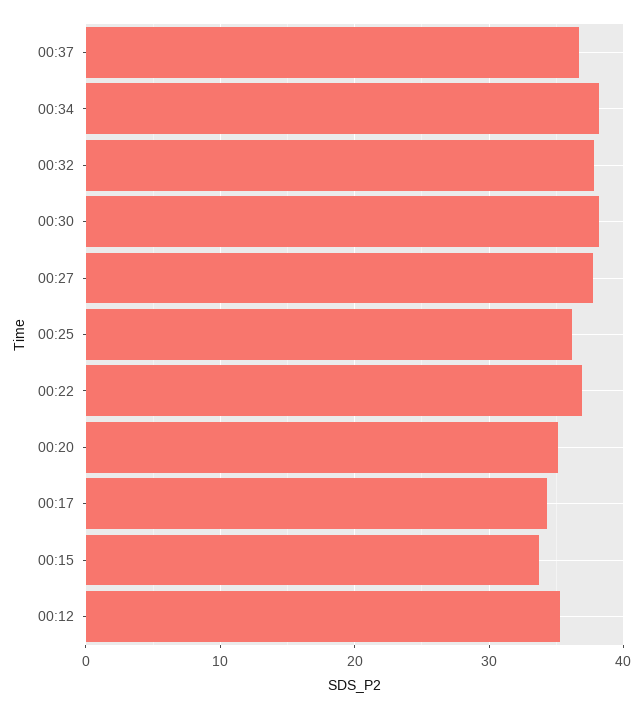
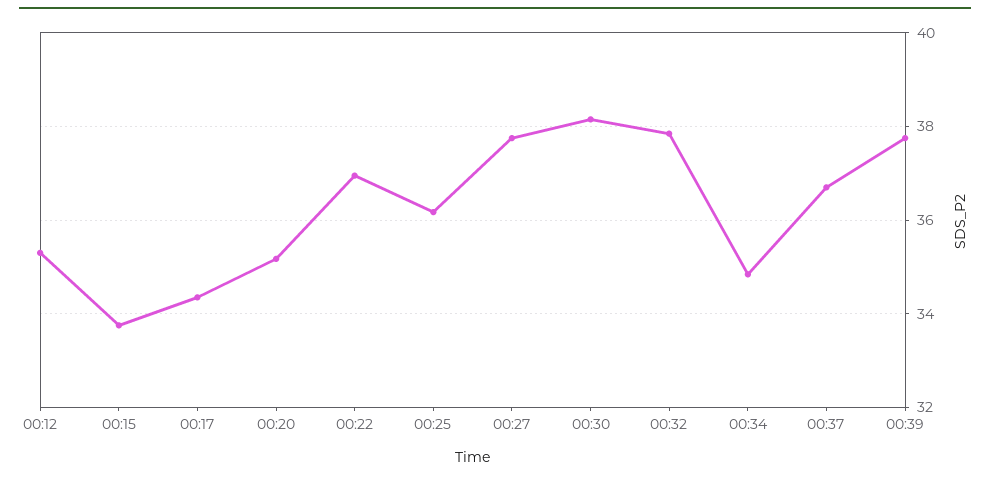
00:34: 38 -> 34.8
00:39: none -> 37.8

